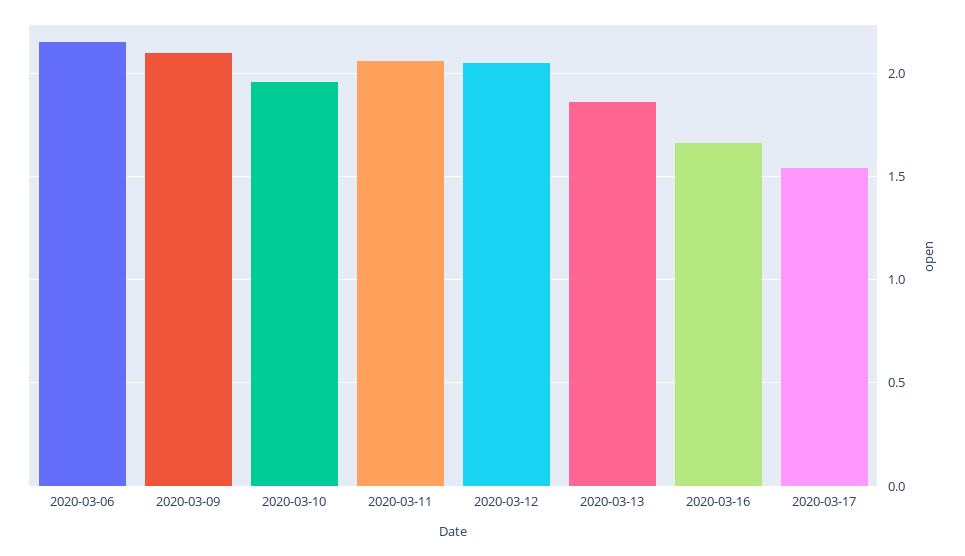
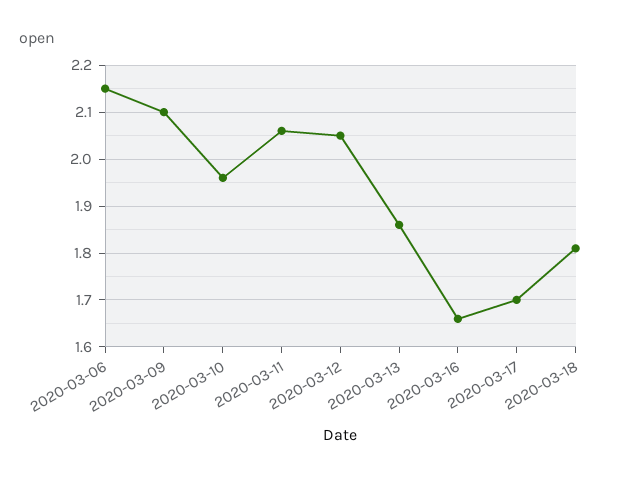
2020-03-17: 1.55 -> 1.7
2020-03-18: none -> 1.8

